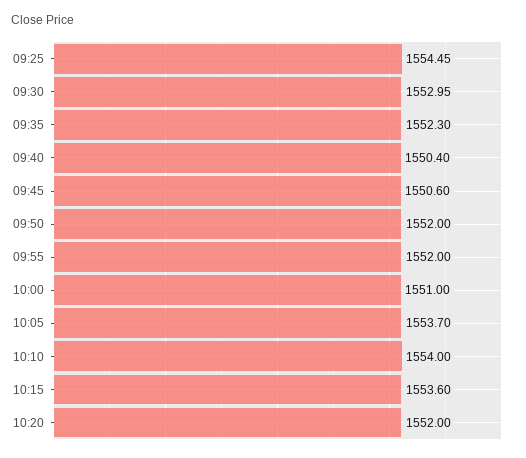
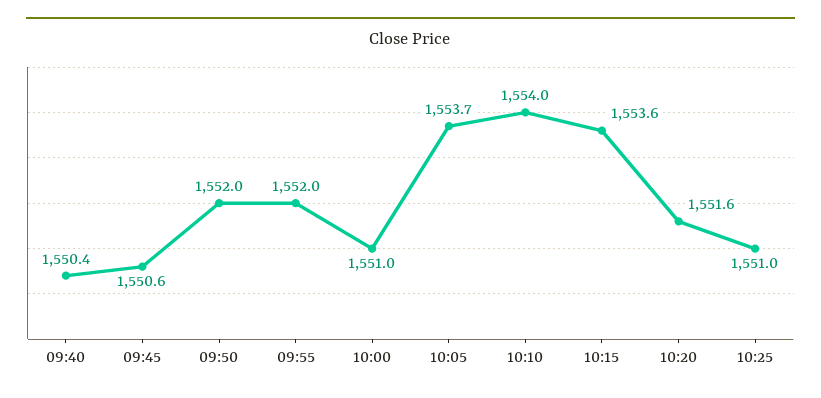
09:25: 1554.45 -> none
09:30: 1552.95 -> none
09:35: 1552.3 -> none
10:20: 1552 -> 1551.6
10:25: none -> 1551

